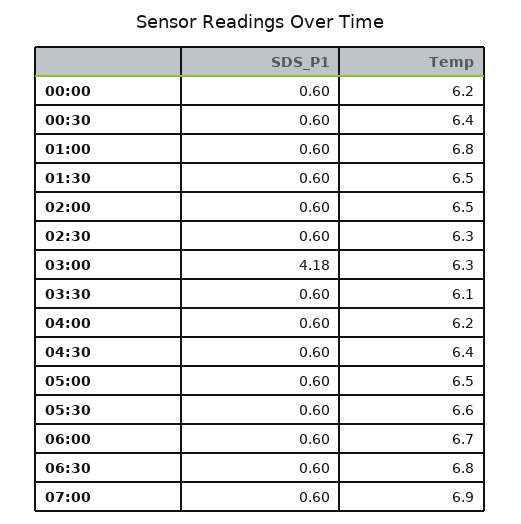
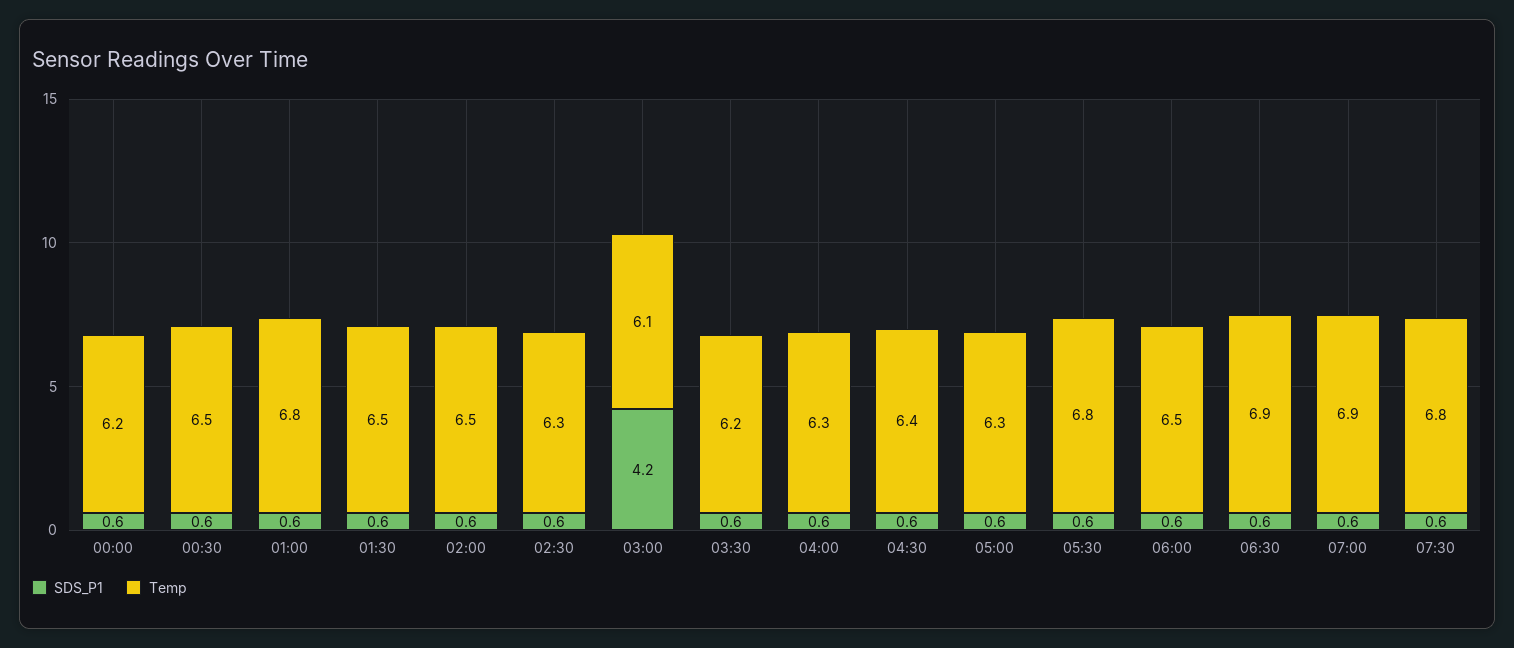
Temp, 00:30: 6.4 -> 6.5
Temp, 03:00: 6.3 -> 6.1
Temp, 03:30: 6.1 -> 6.2
Temp, 04:00: 6.2 -> 6.3
Temp, 05:00: 6.5 -> 6.3
Temp, 05:30: 6.6 -> 6.8
Temp, 06:00: 6.7 -> 6.5
Temp, 06:30: 6.8 -> 6.9
SDS_P1, 07:30: none -> 0.6
Temp, 07:30: none -> 6.8

